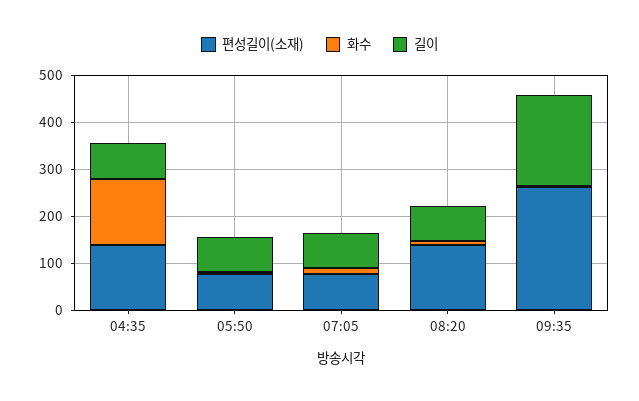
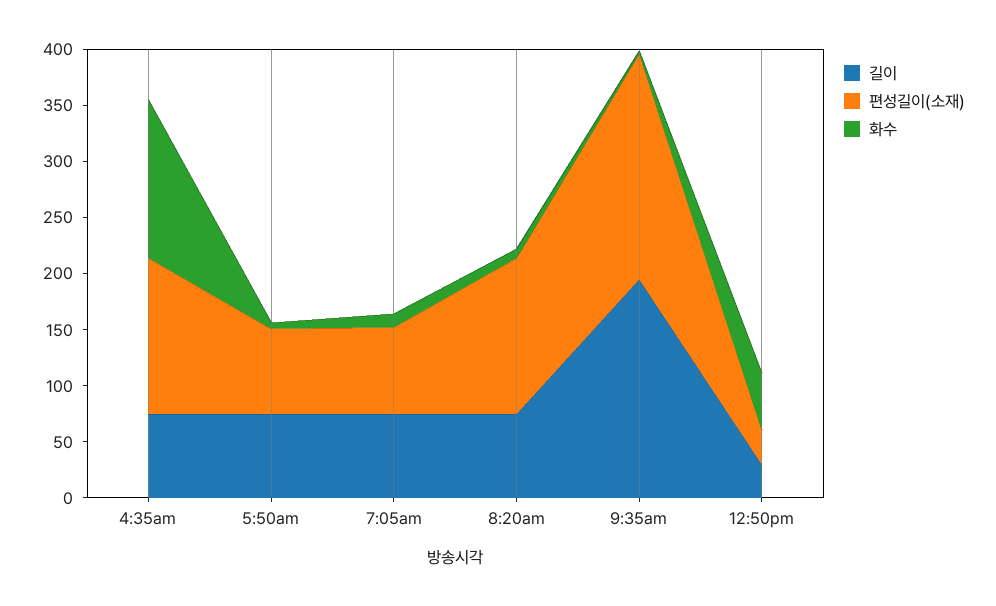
편성길이(소재), 09:35: 260 -> 200
길이, 12:50pm: none -> 30
편성길이(소재), 12:50pm: none -> 30
화수, 12:50pm: none -> 50

